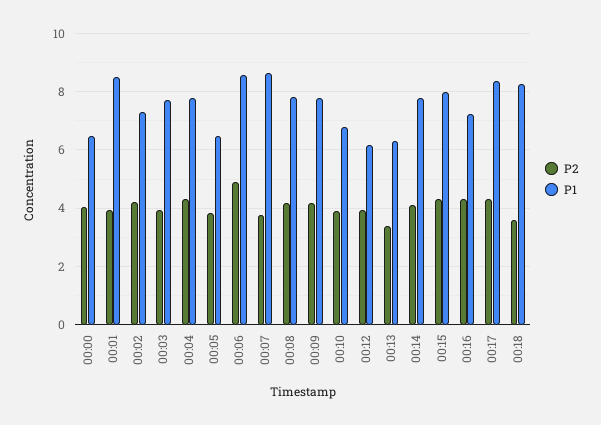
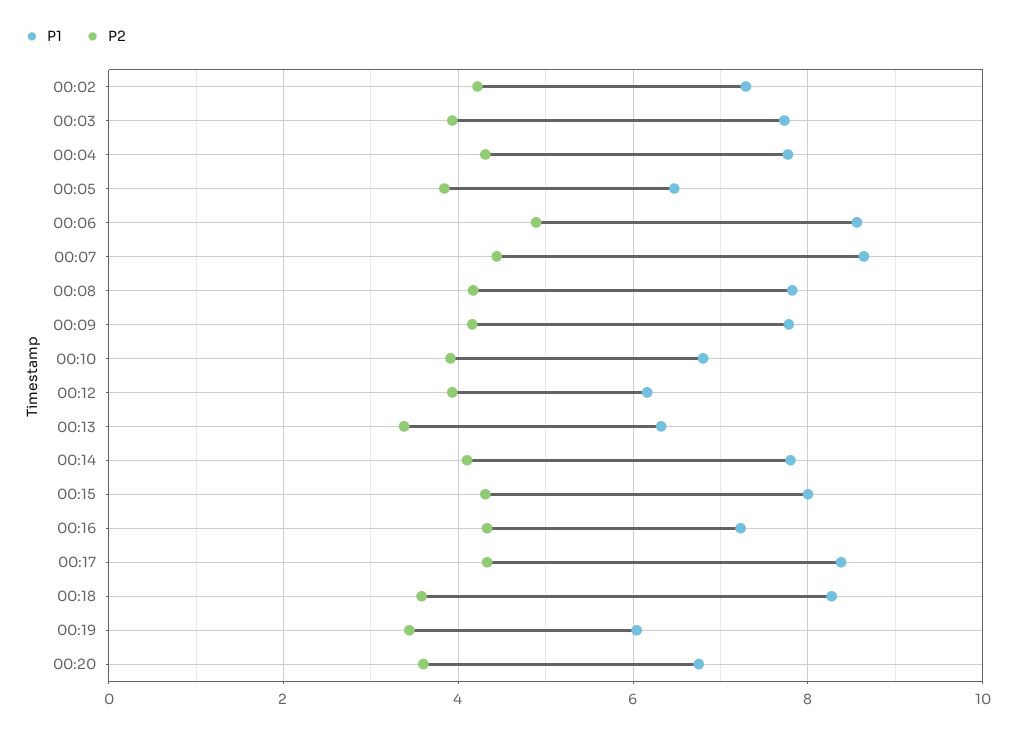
P2, 00:00: 4 -> none
P1, 00:00: 6.5 -> none
P2, 00:01: 4 -> none
P1, 00:01: 8.5 -> none
P2, 00:07: 3.75 -> 4.4
P1, 00:19: none -> 6
P2, 00:19: none -> 3.4
P1, 00:20: none -> 6.8
P2, 00:20: none -> 3.6

